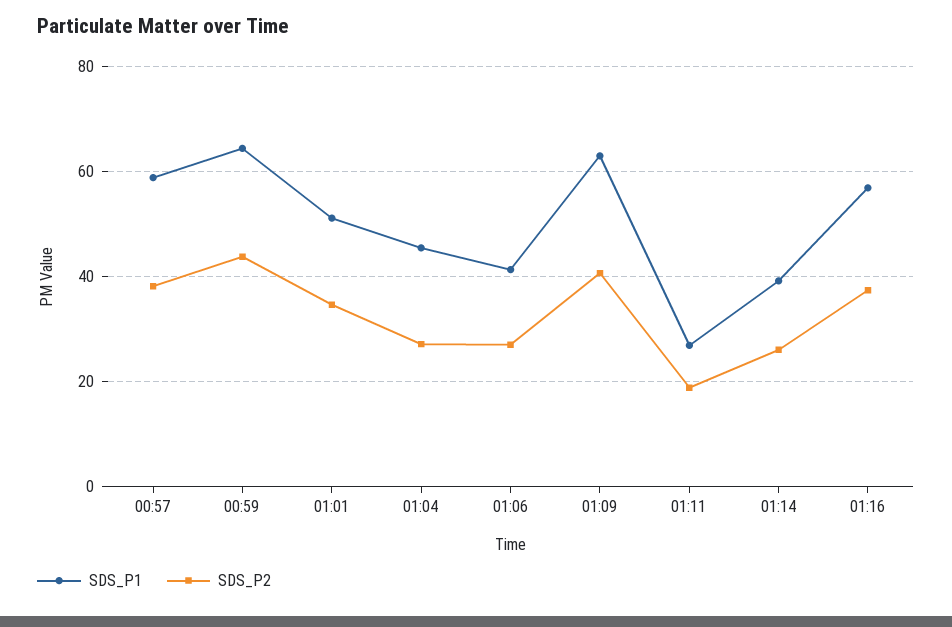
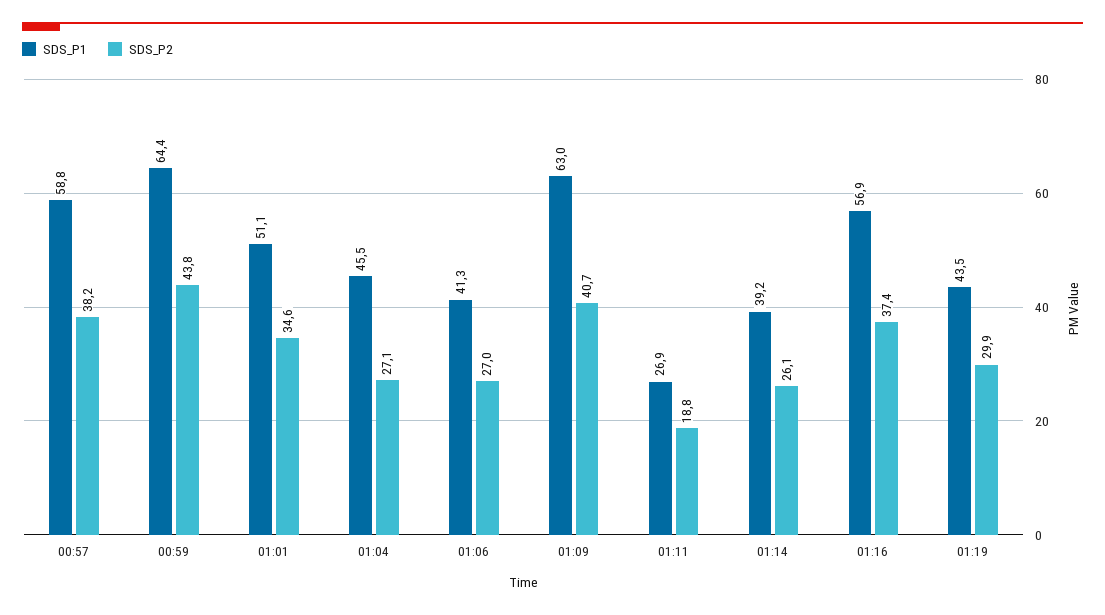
SDS_P1, 01:19: none -> 43.5
SDS_P2, 01:19: none -> 29.9

